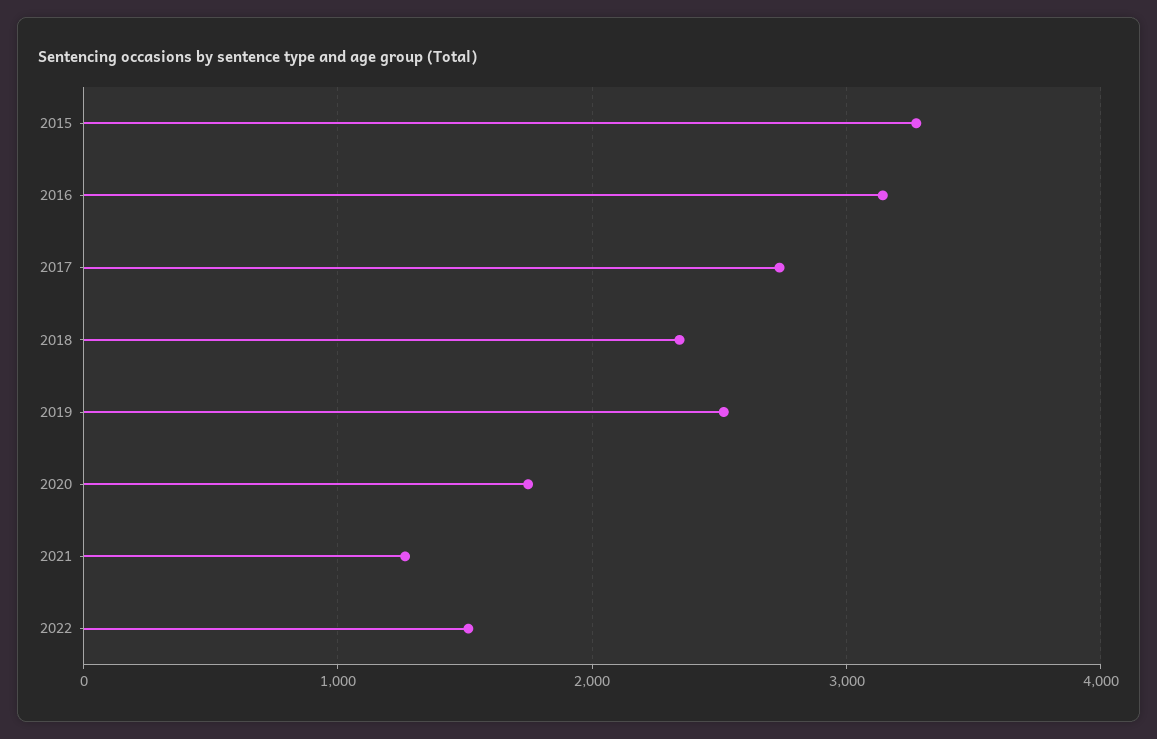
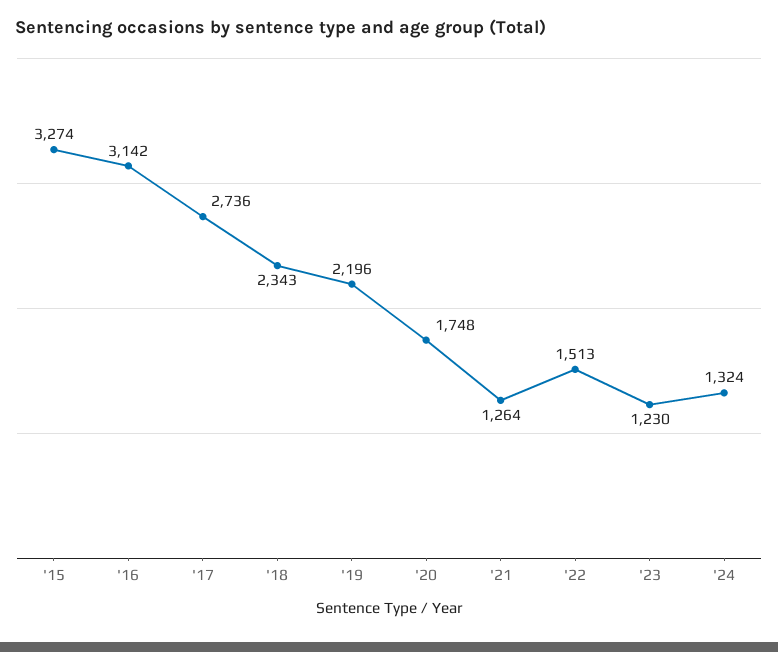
2019: 2500 -> 2196
'23: none -> 1230
'24: none -> 1324

